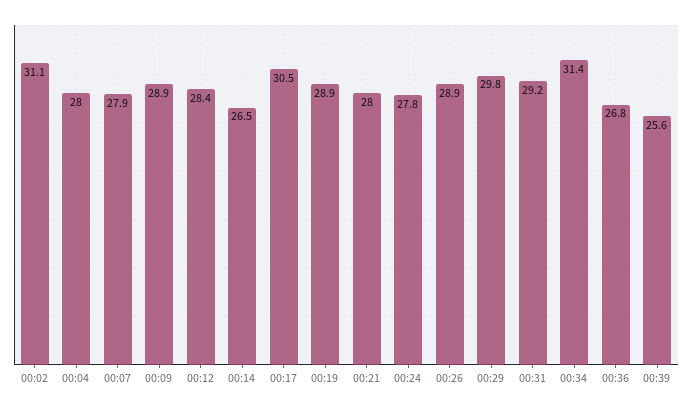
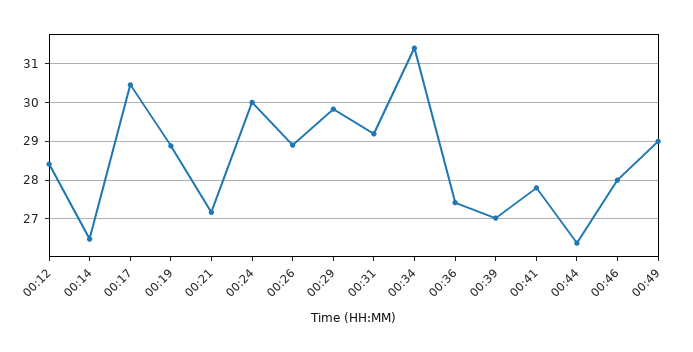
00:02: 31.1 -> none
00:04: 28 -> none
00:07: 27.9 -> none
00:09: 28.9 -> none
00:21: 28 -> 27.2
00:24: 27.8 -> 30
00:36: 26.8 -> 27.4
00:39: 25.6 -> 27
00:41: none -> 27.8
00:44: none -> 26.4
00:46: none -> 28
00:49: none -> 29

